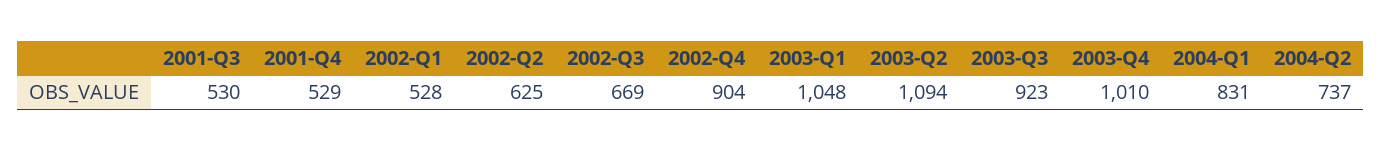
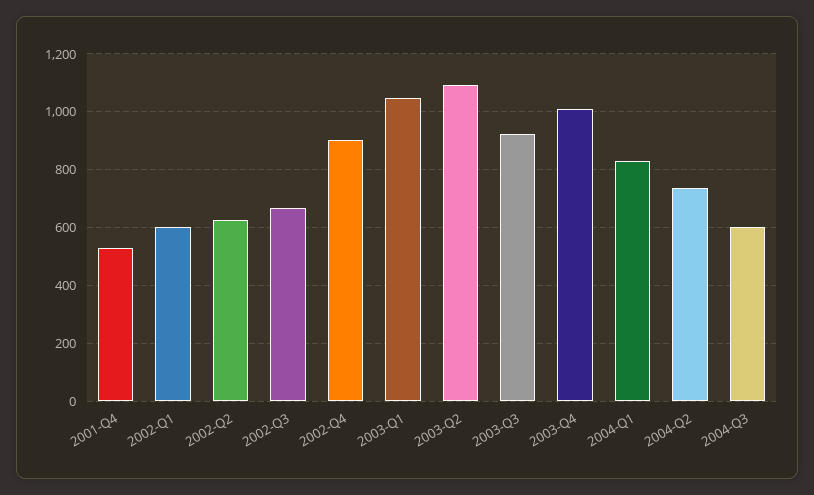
2001-Q3: 530 -> none
2002-Q1: 528 -> 600
2004-Q3: none -> 600

